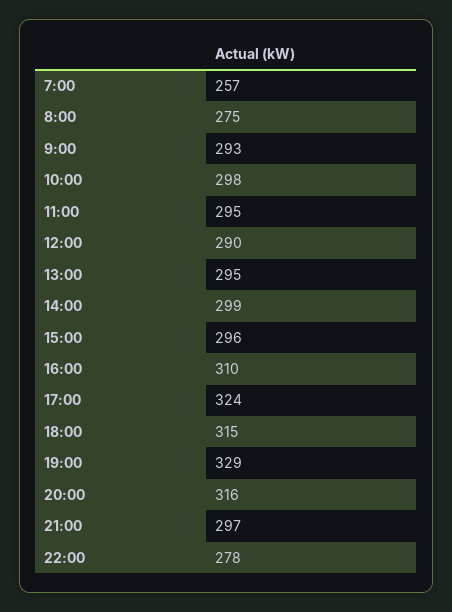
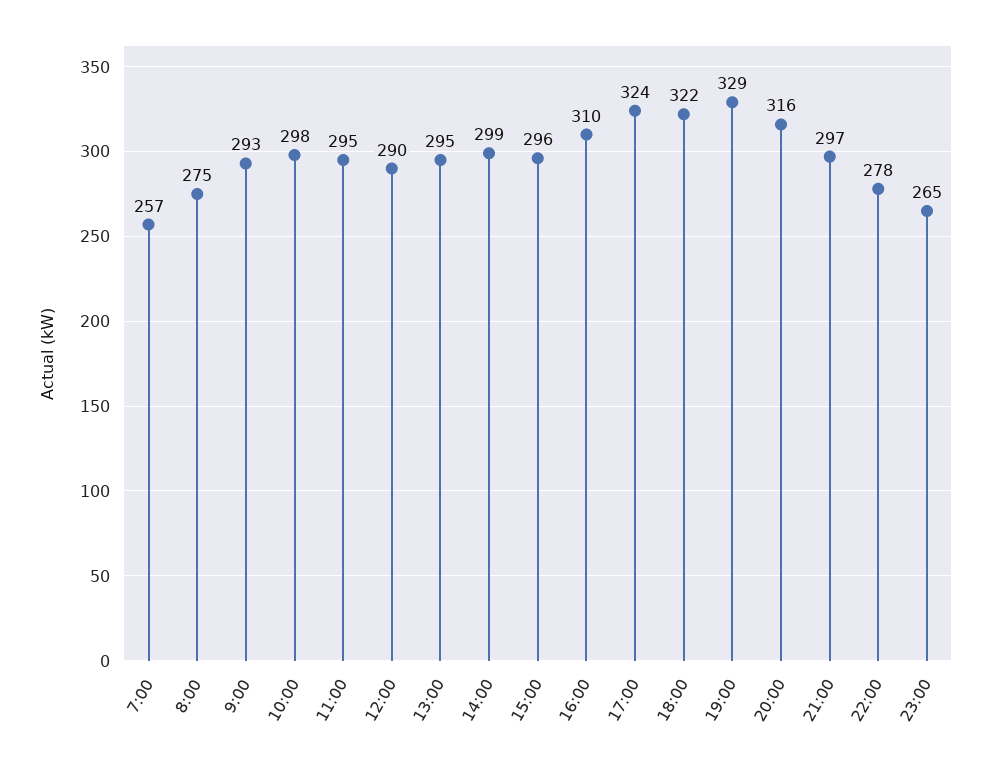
18:00: 315 -> 322
23:00: none -> 265

